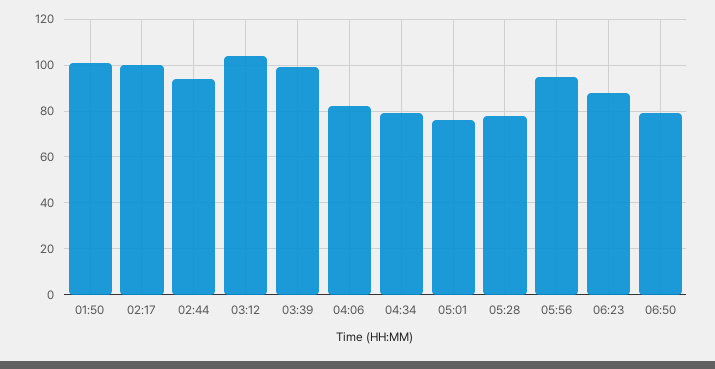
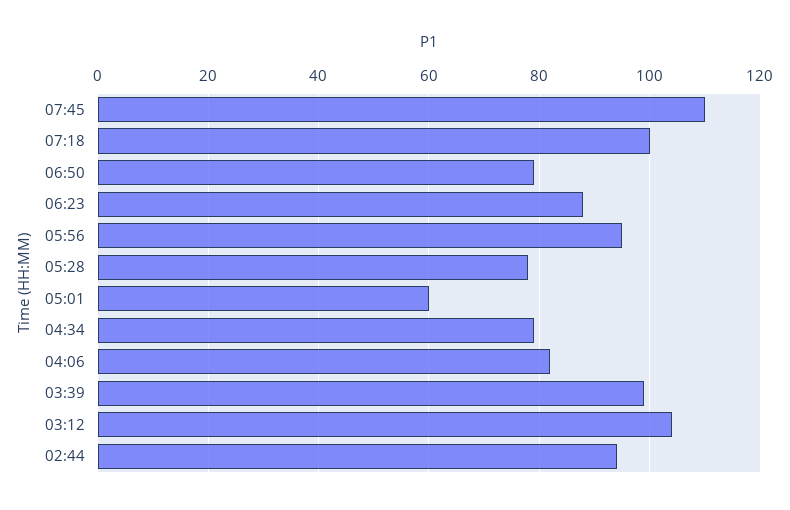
01:50: 100 -> none
02:17: 100 -> none
05:01: 75 -> 60
07:45: none -> 110
07:18: none -> 100

